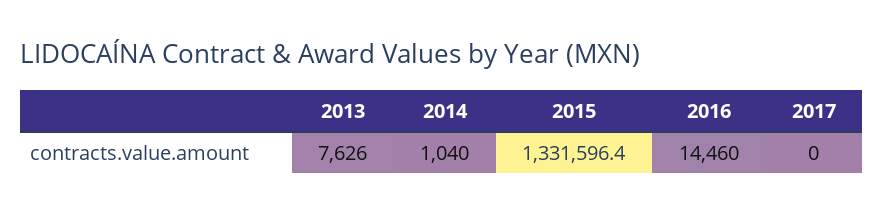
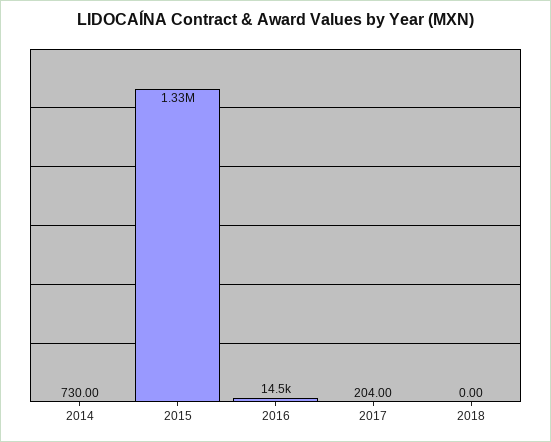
2013: 7626 -> none
2014: 1040 -> 730
2017: 0 -> 204
2018: none -> 0

